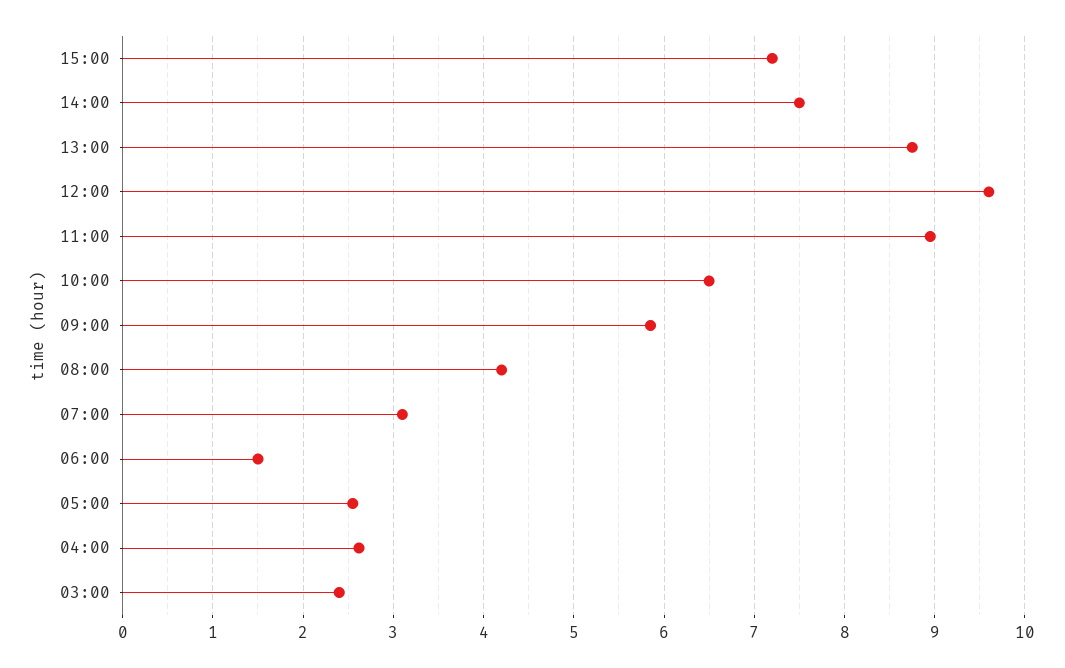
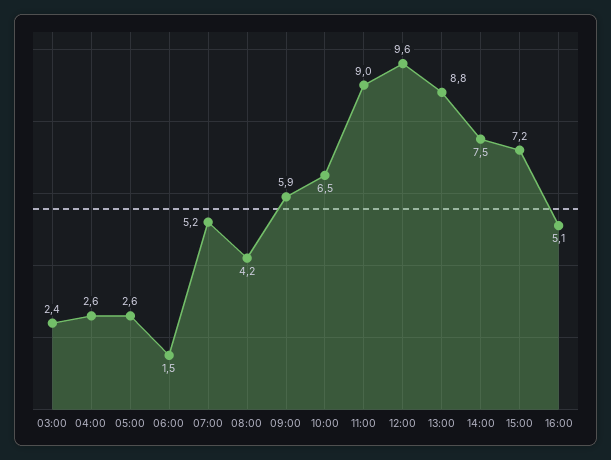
07:00: 3.1 -> 5.2
16:00: none -> 5.1

